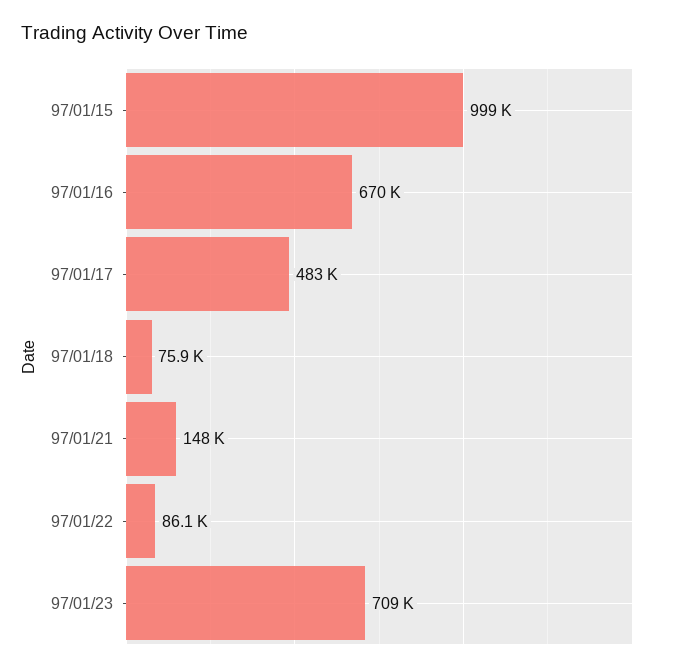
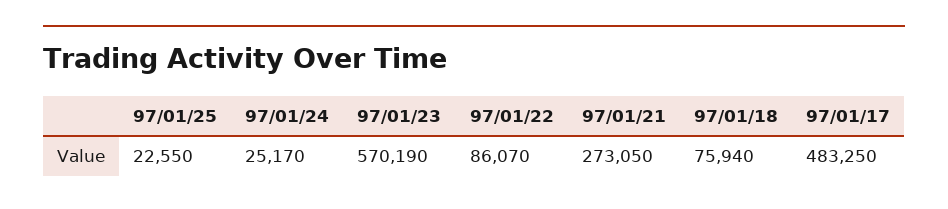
97/01/15: 999000 -> none
97/01/16: 670000 -> none
97/01/21: 148000 -> 273050
97/01/23: 709000 -> 570190
97/01/25: none -> 22550
97/01/24: none -> 25170

